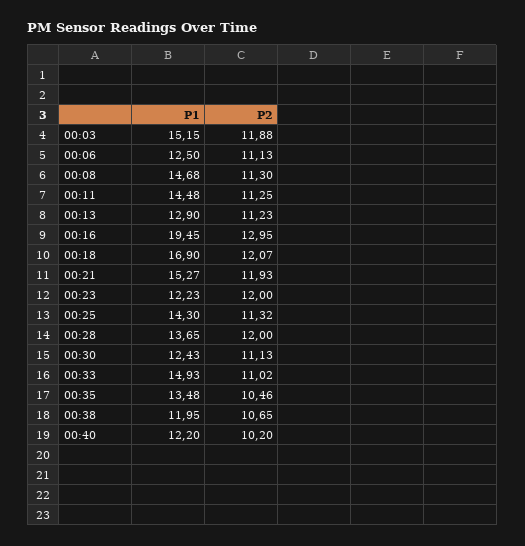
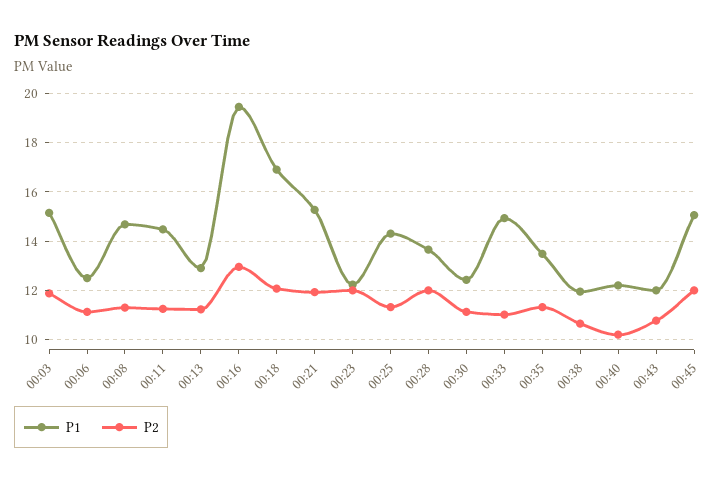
P2, 00:35: 10.46 -> 11.25
P1, 00:43: none -> 12
P2, 00:43: none -> 10.75
P1, 00:45: none -> 15
P2, 00:45: none -> 12

